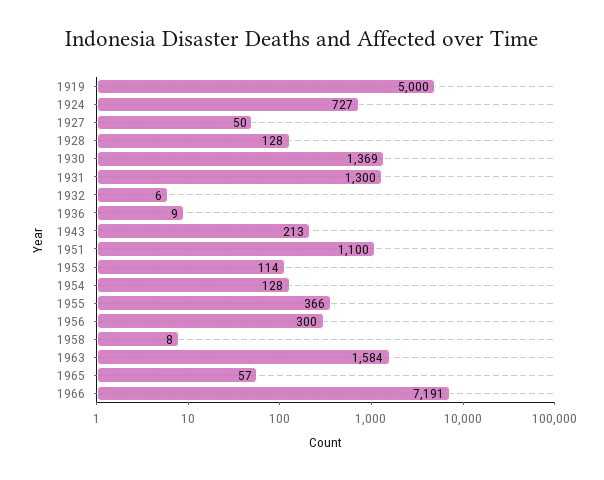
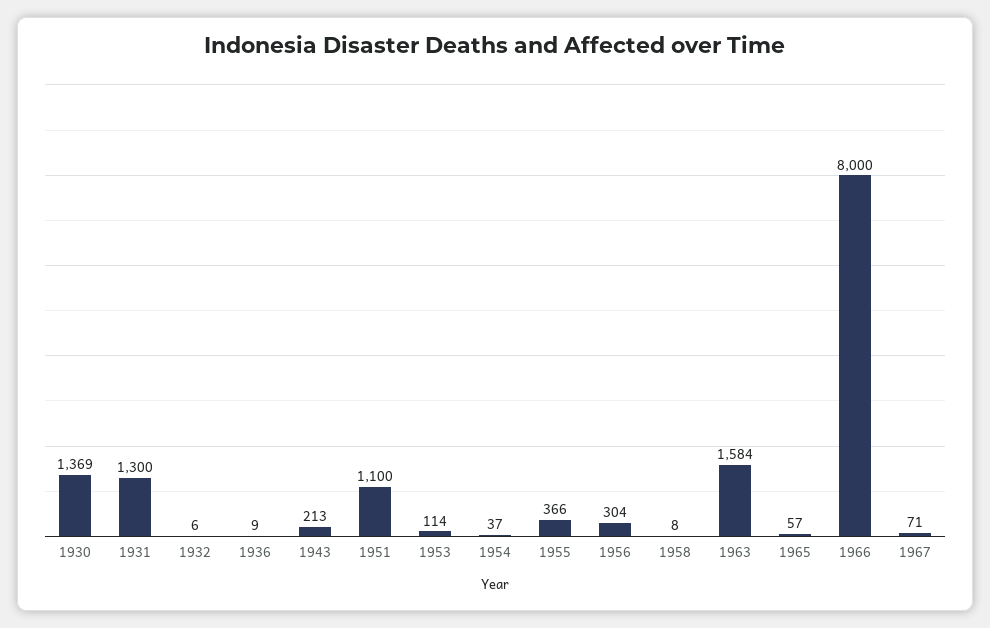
1919: 5000 -> none
1924: 727 -> none
1927: 50 -> none
1928: 128 -> none
1954: 128 -> 37
1956: 300 -> 304
1966: 7191 -> 8000
1967: none -> 71

